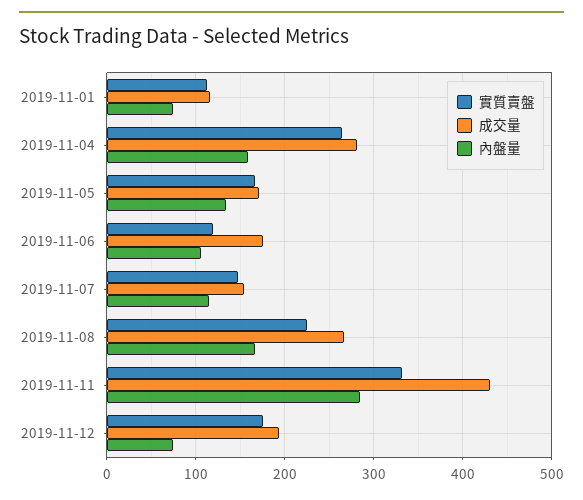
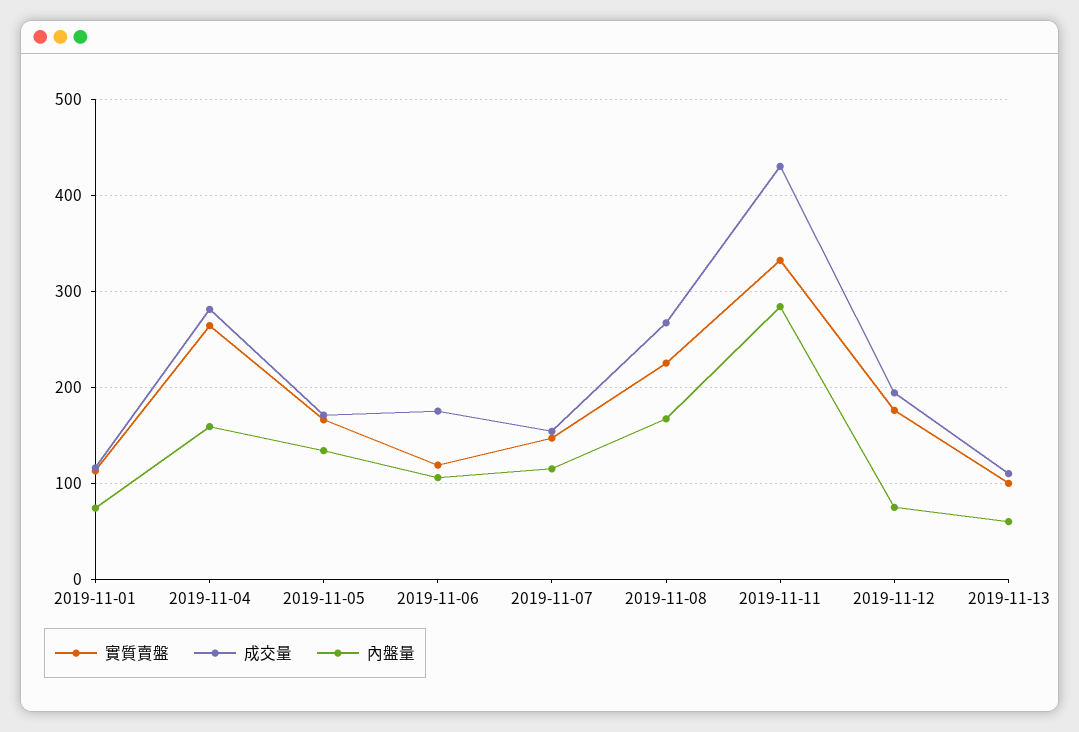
實質賣盤, 2019-11-13: none -> 100
成交量, 2019-11-13: none -> 110
內盤量, 2019-11-13: none -> 60

